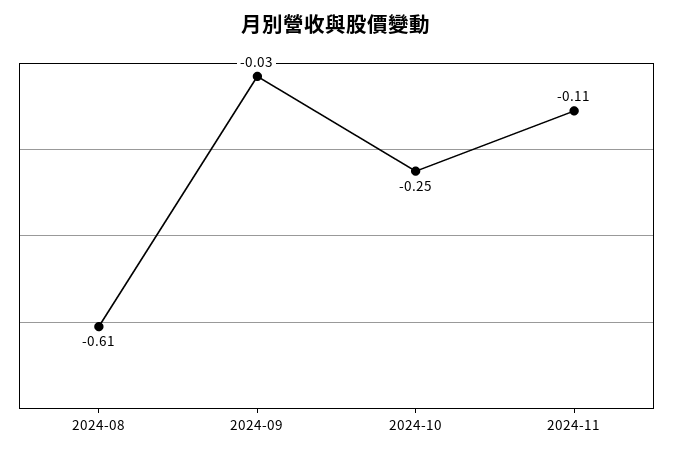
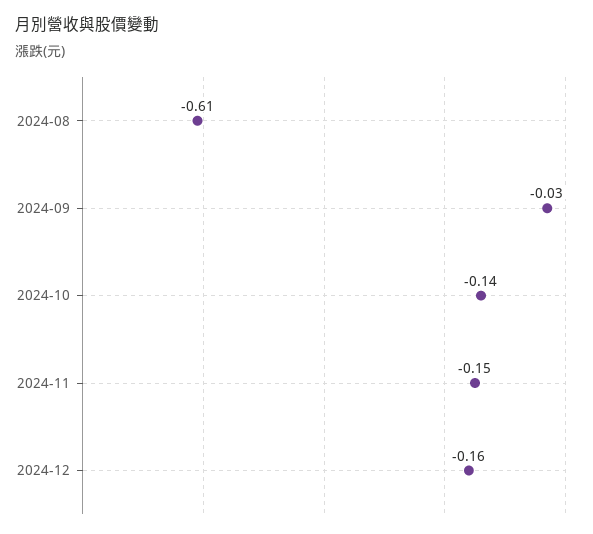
2024-10: -0.25 -> -0.14
2024-11: -0.11 -> -0.15
2024-12: none -> -0.16

